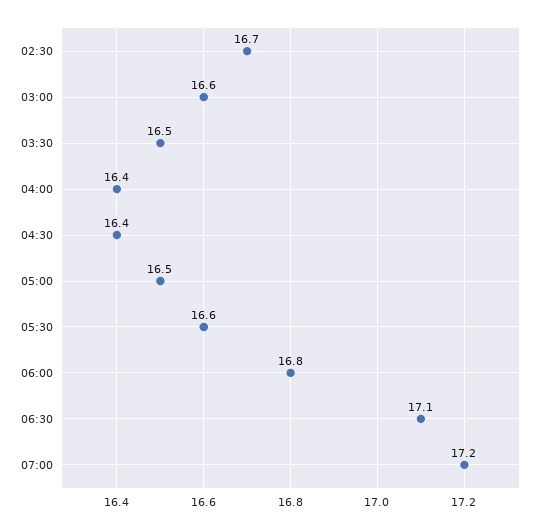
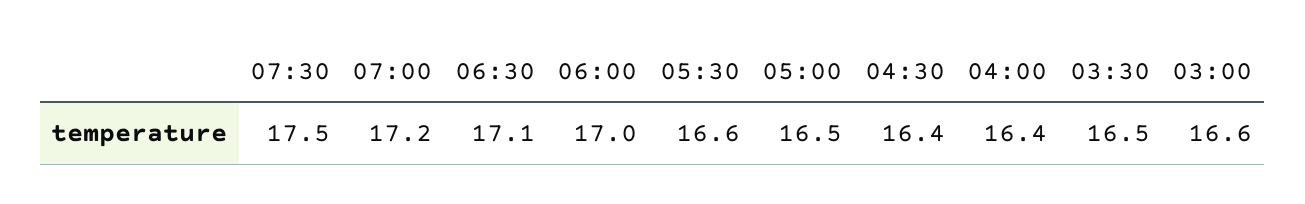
02:30: 16.7 -> none
06:00: 16.8 -> 17
07:30: none -> 17.5

